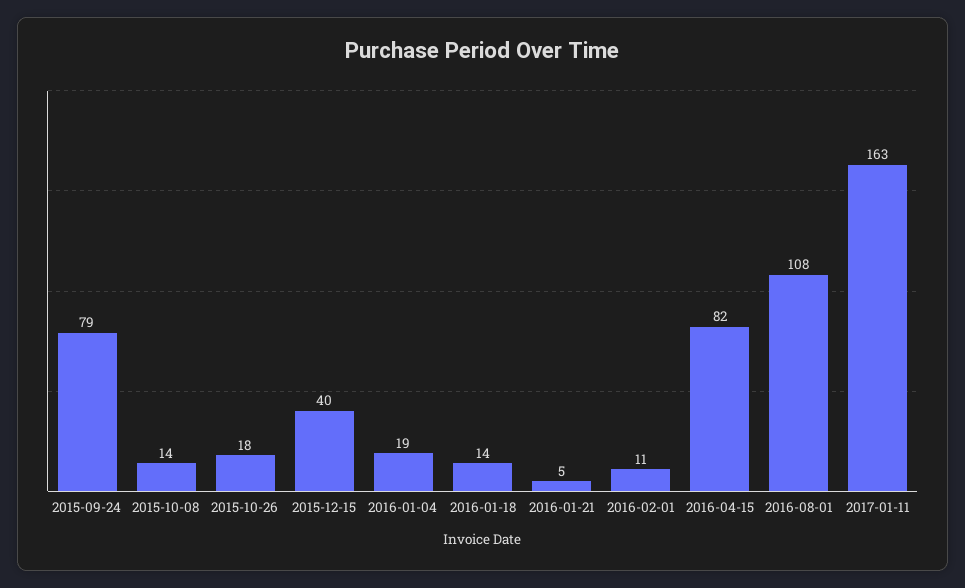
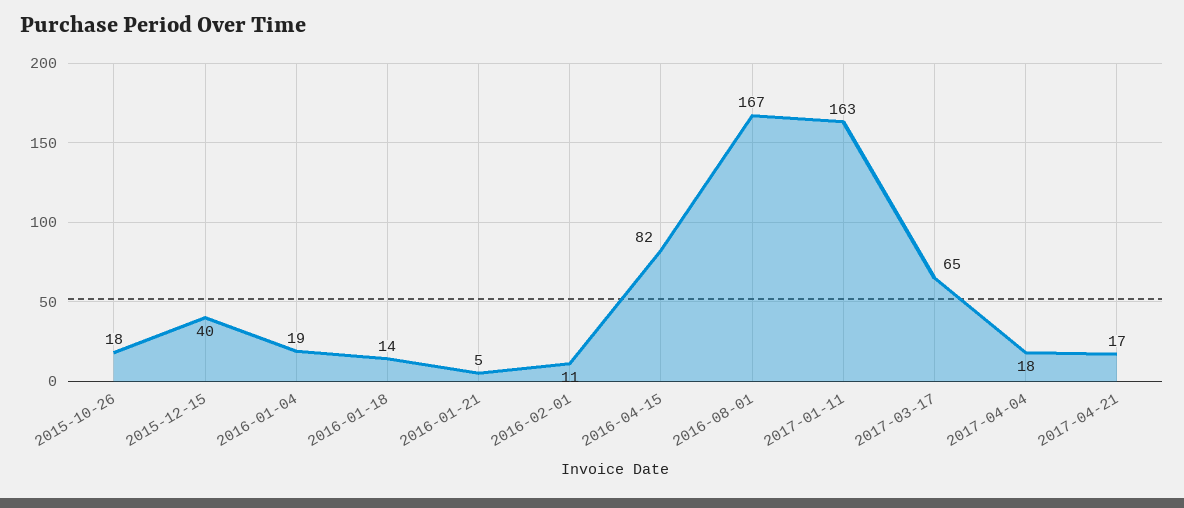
2015-09-24: 79 -> none
2015-10-08: 14 -> none
2016-08-01: 108 -> 167
2017-03-17: none -> 65
2017-04-04: none -> 18
2017-04-21: none -> 17

